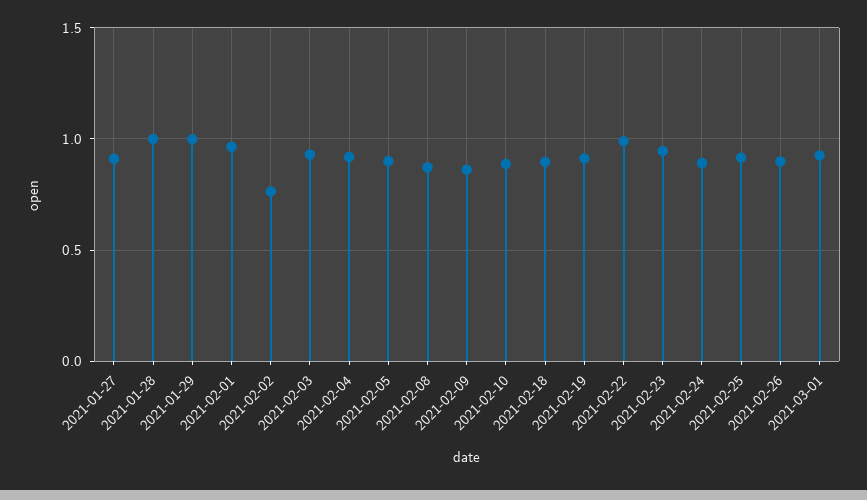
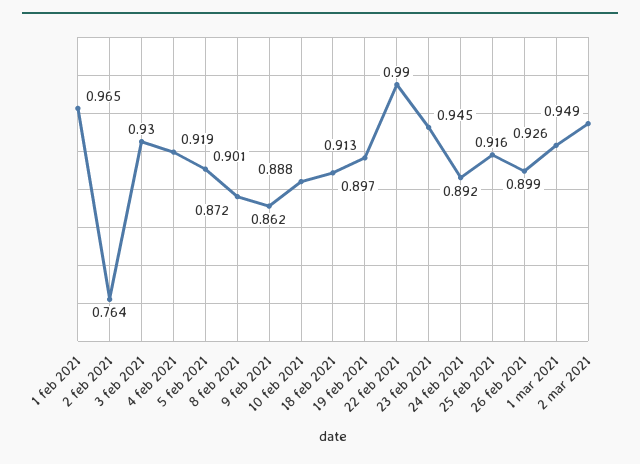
2021-01-27: 0.9 -> none
2021-01-28: 1 -> none
2021-01-29: 1 -> none
2 mar 2021: none -> 0.949

